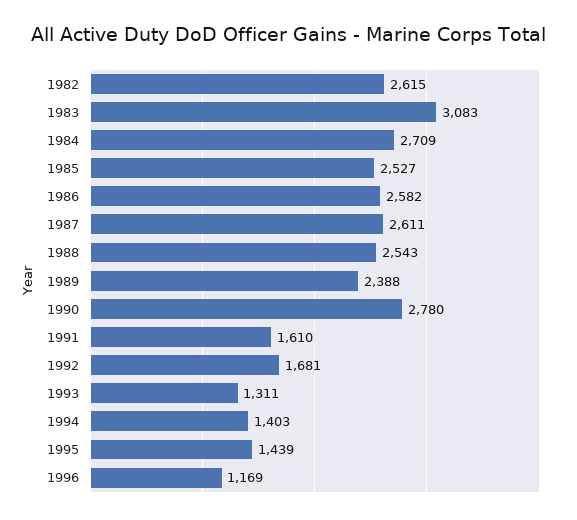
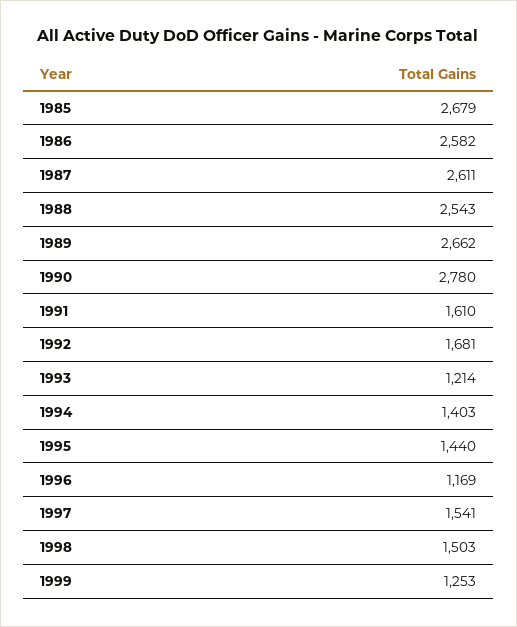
1982: 2615 -> none
1983: 3083 -> none
1984: 2709 -> none
1985: 2527 -> 2679
1989: 2388 -> 2662
1993: 1311 -> 1214
1995: 1439 -> 1440
1997: none -> 1541
1998: none -> 1503
1999: none -> 1253

